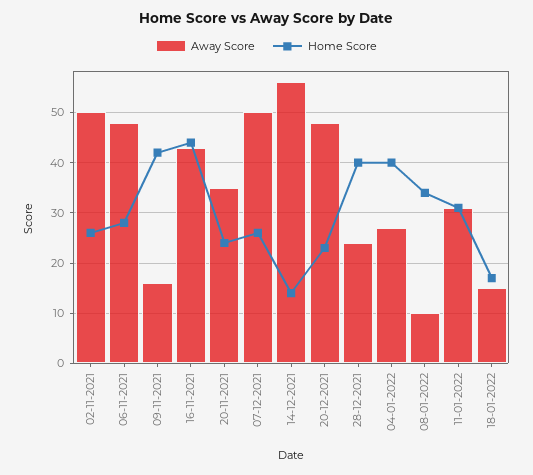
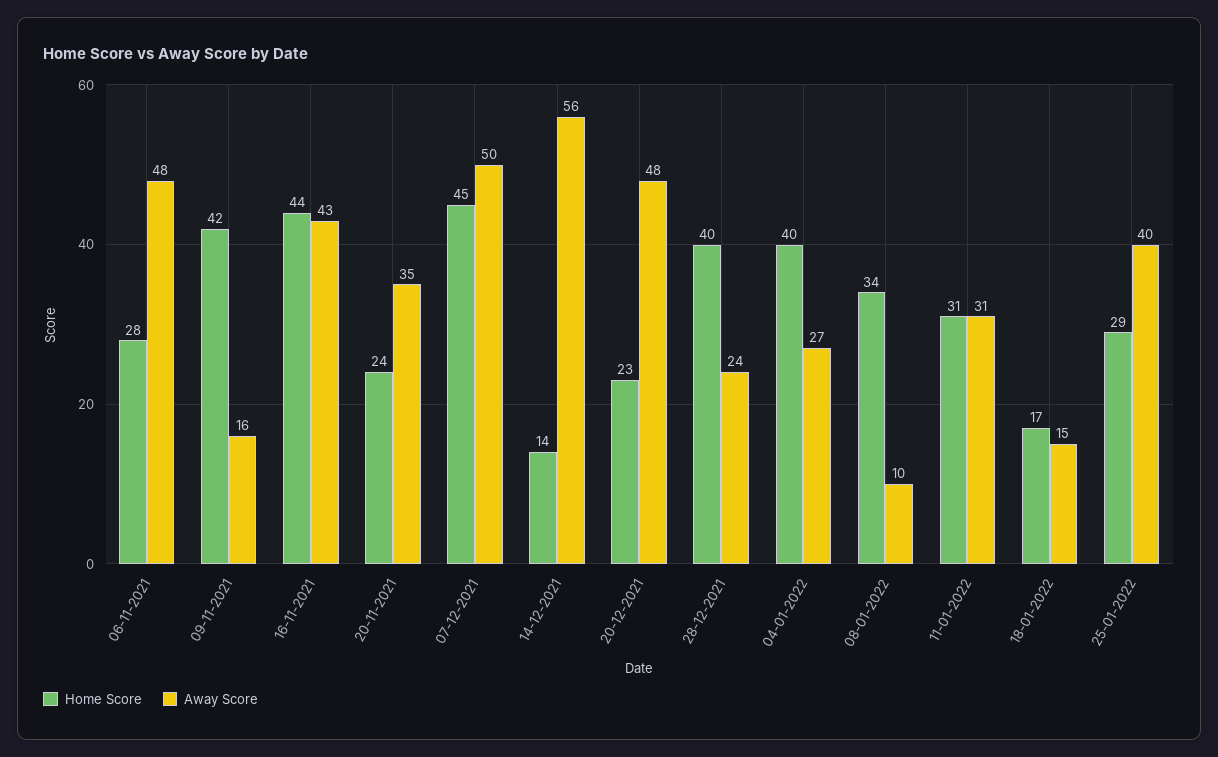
Away Score, 02-11-2021: 50 -> none
Home Score, 02-11-2021: 25 -> none
Home Score, 07-12-2021: 25 -> 45
Home Score, 25-01-2022: none -> 29
Away Score, 25-01-2022: none -> 40

